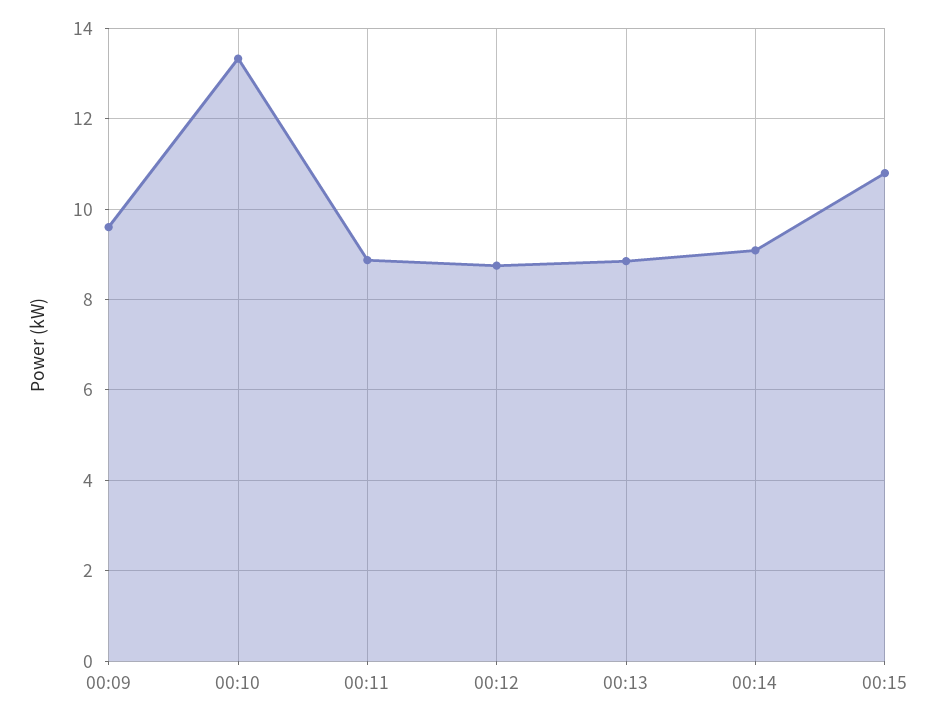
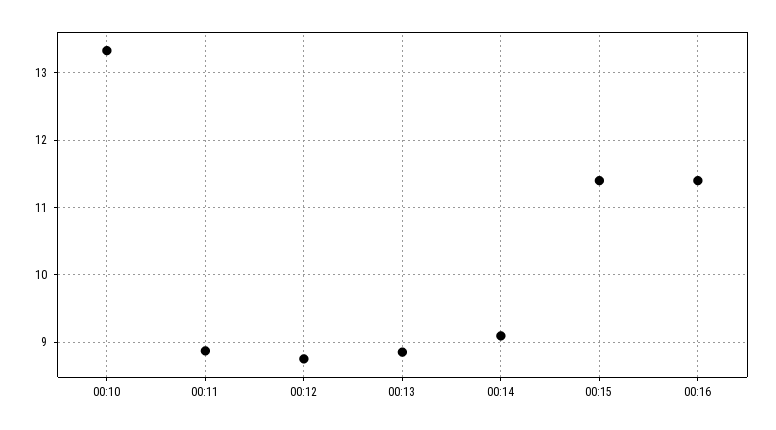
00:09: 9.6 -> none
00:15: 10.8 -> 11.4
00:16: none -> 11.4

